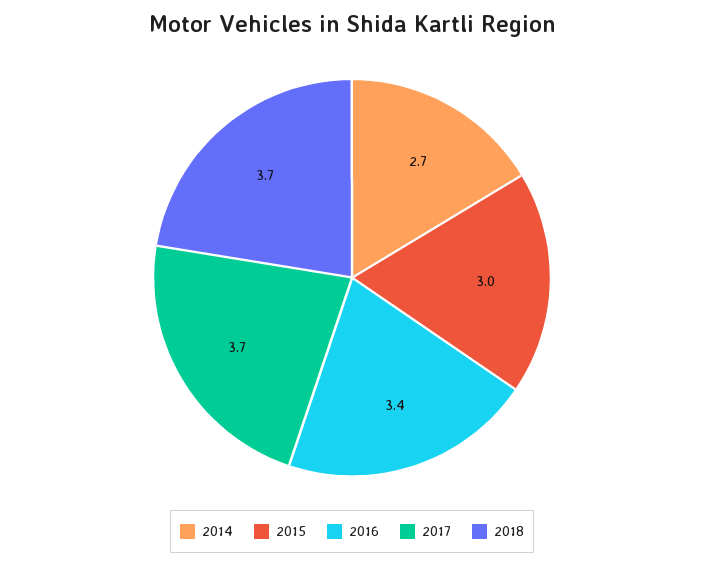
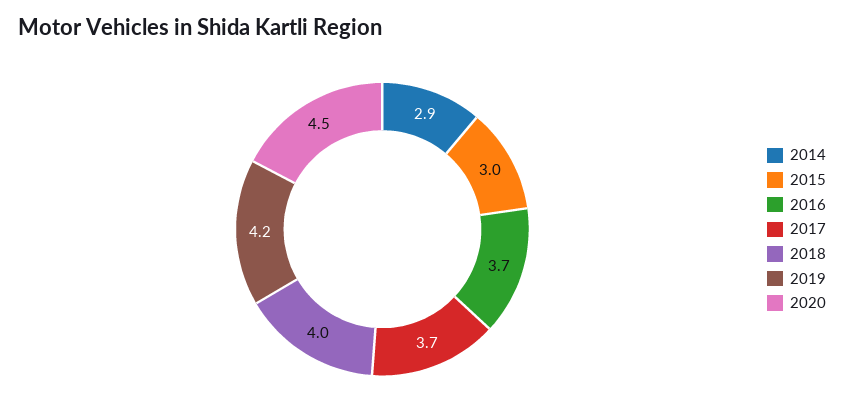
2014: 2.7 -> 2.9
2016: 3.4 -> 3.7
2018: 3.7 -> 4
2019: none -> 4.2
2020: none -> 4.5

